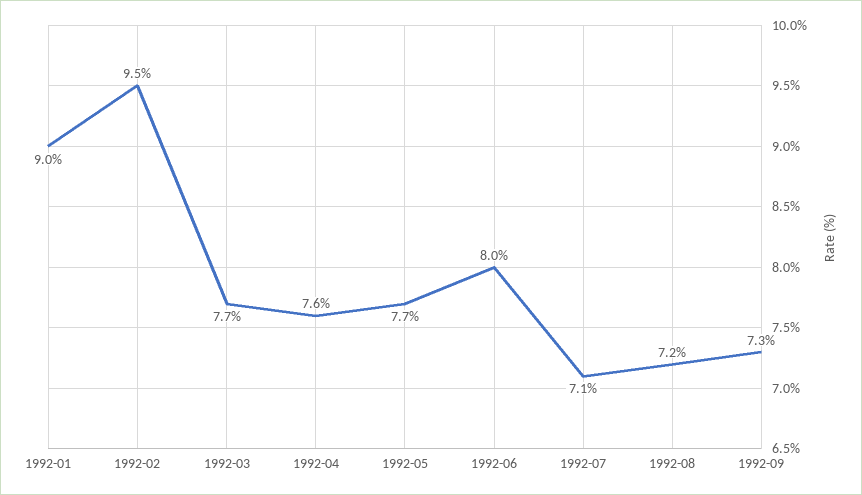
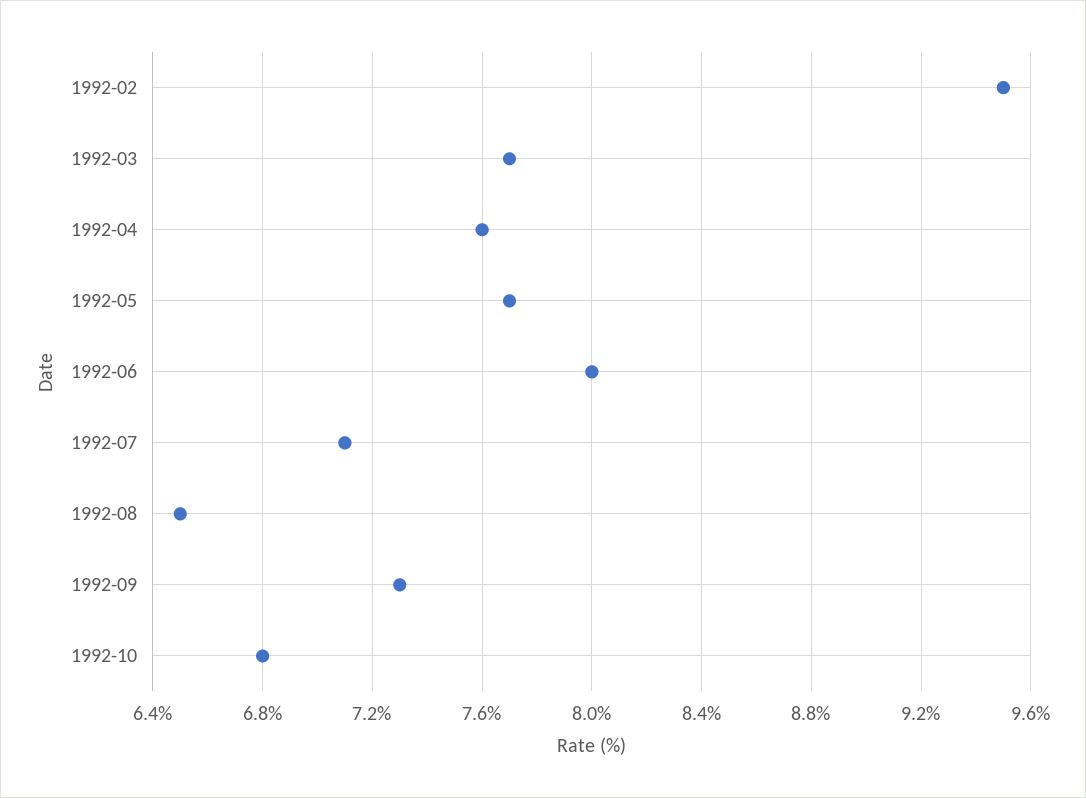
1992-01: 9 -> none
1992-08: 7.2 -> 6.5
1992-10: none -> 6.8

